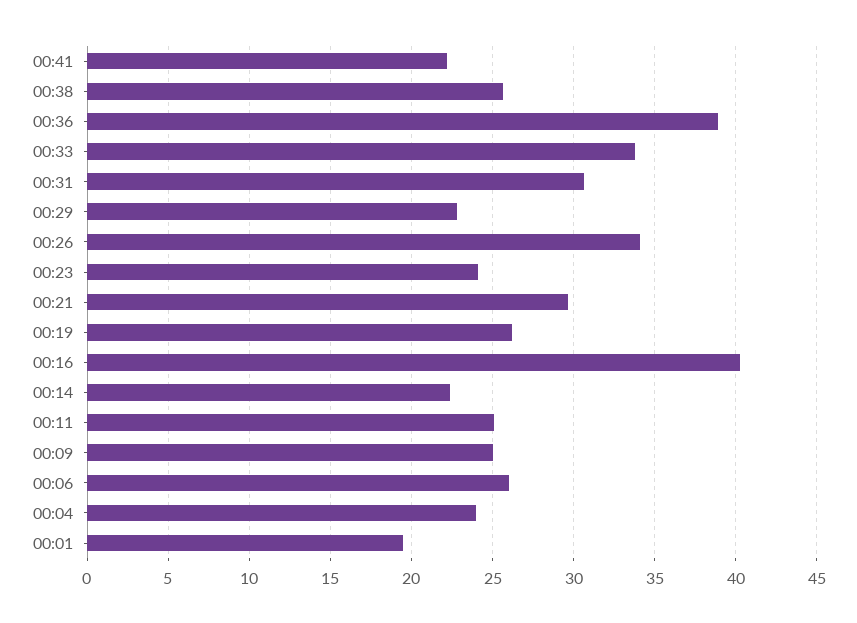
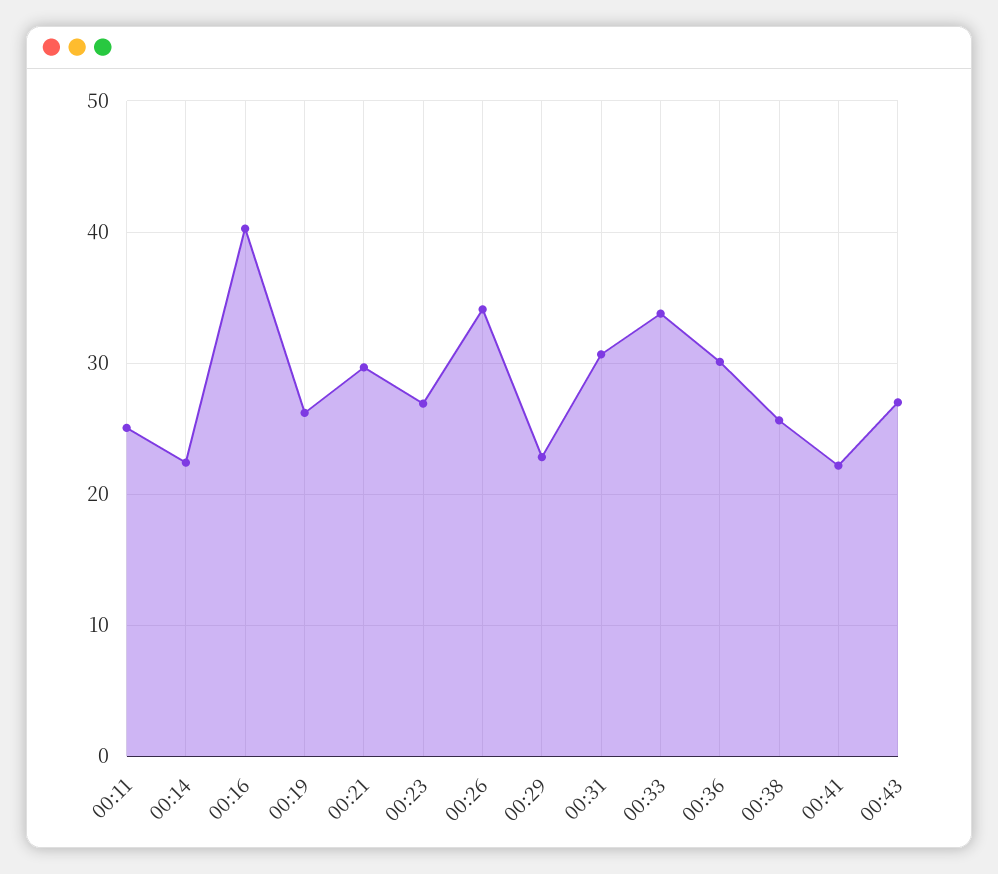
00:36: 39 -> 30
00:23: 24 -> 27
00:09: 25 -> none
00:06: 26 -> none
00:04: 24 -> none
00:01: 19.5 -> none
00:43: none -> 27

